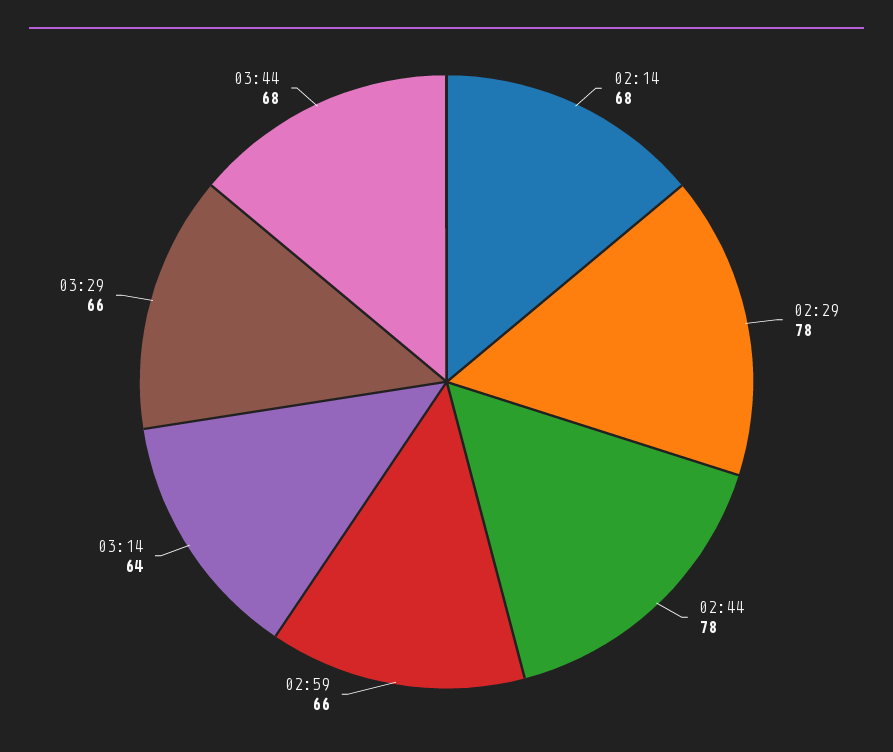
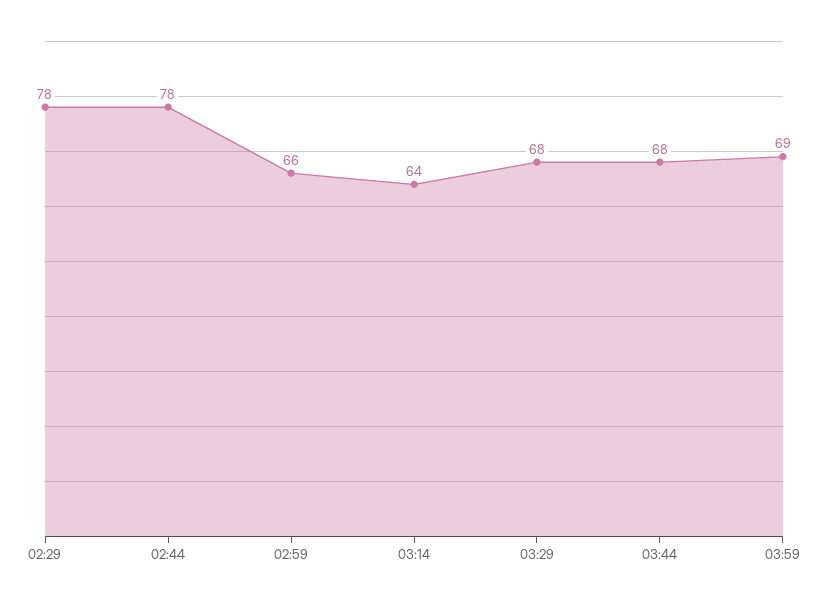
02:14: 68 -> none
03:29: 66 -> 68
03:59: none -> 69

